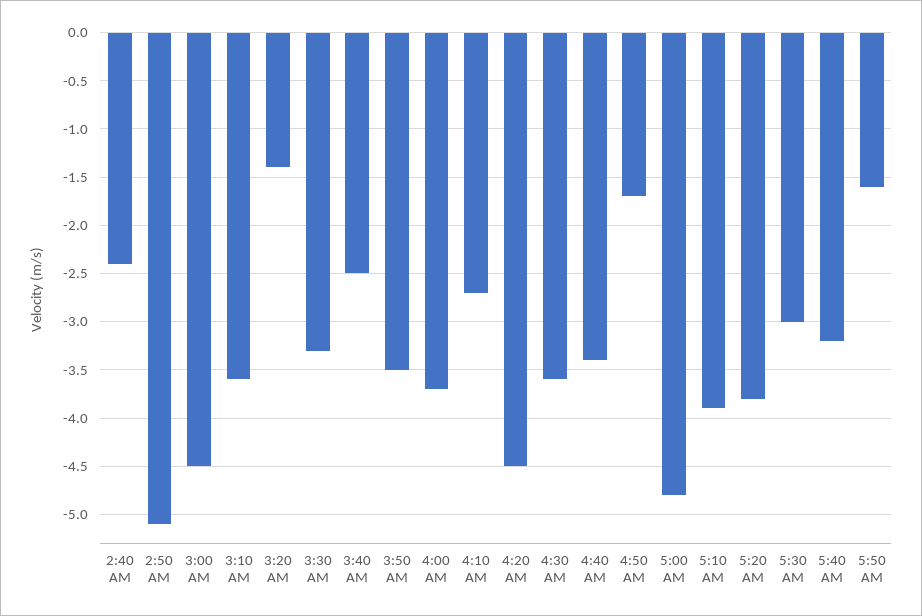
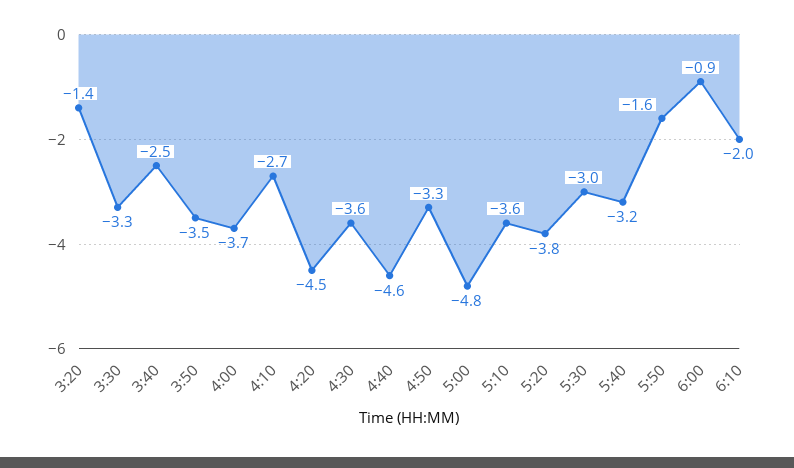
2:40 AM: -2.4 -> none
2:50 AM: -5.1 -> none
3:00 AM: -4.5 -> none
3:10 AM: -3.6 -> none
4:40 AM: -3.4 -> -4.6
4:50 AM: -1.7 -> -3.3
5:10 AM: -3.9 -> -3.6
6:00: none -> -0.9
6:10: none -> -2

